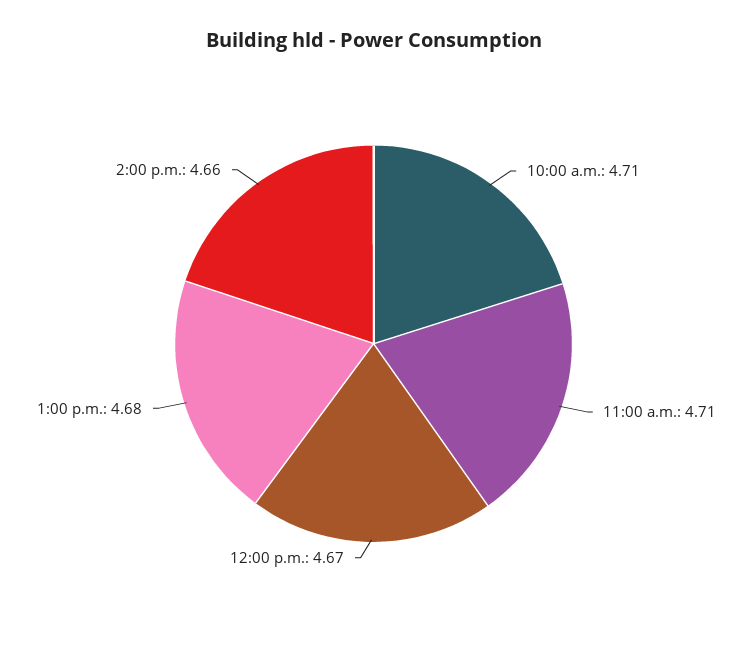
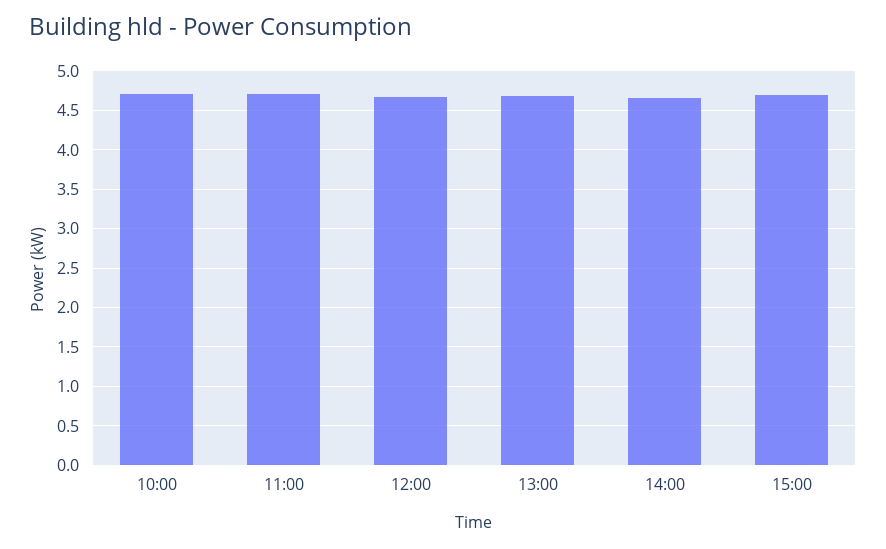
15:00: none -> 4.7

